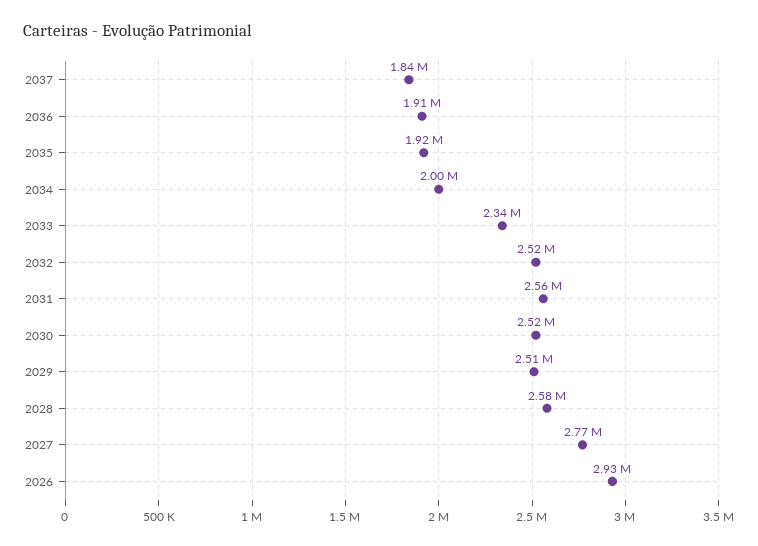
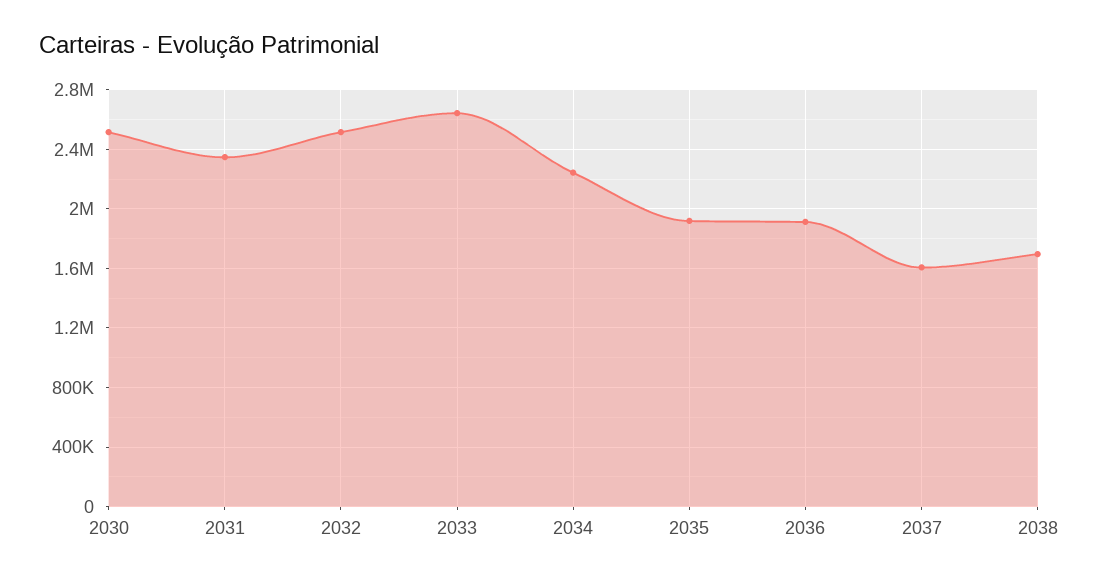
2037: 1840000 -> 1600000
2034: 2000000 -> 2250000
2033: 2340000 -> 2650000
2031: 2560000 -> 2350000
2029: 2510000 -> none
2028: 2580000 -> none
2027: 2770000 -> none
2026: 2930000 -> none
2038: none -> 1700000

